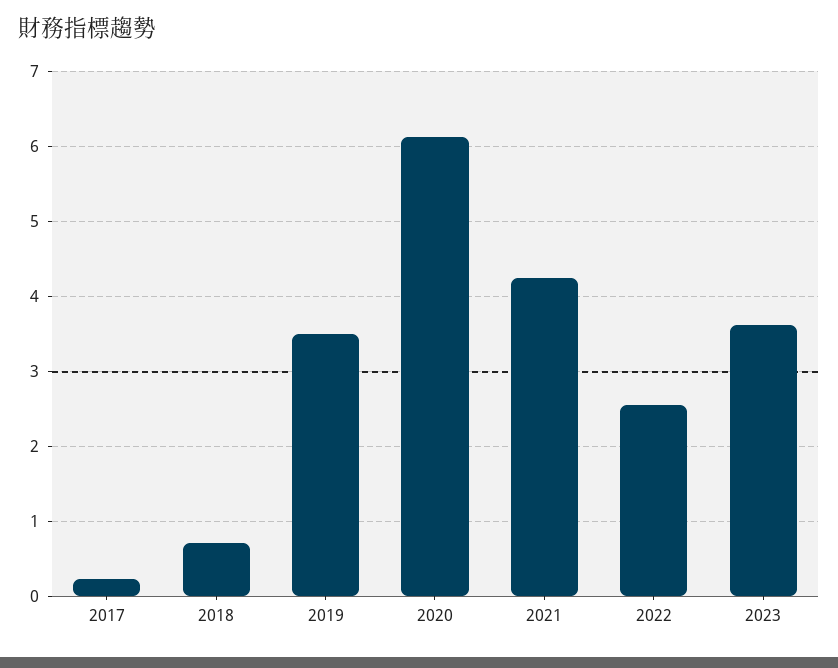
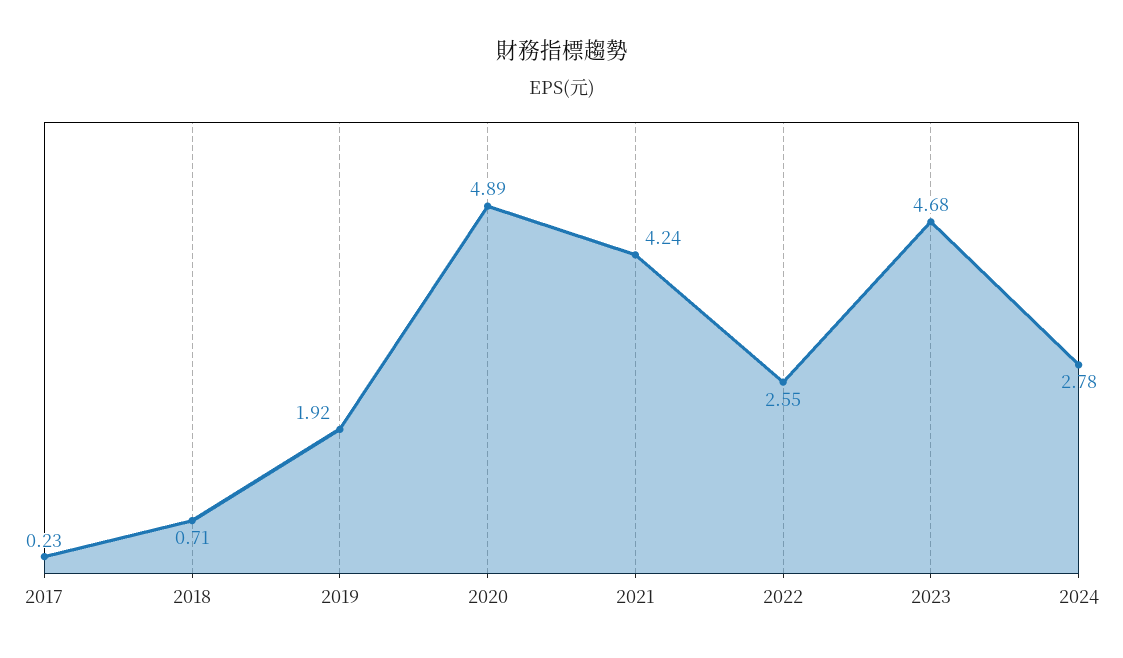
2019: 3.5 -> 1.92
2020: 6.1 -> 4.89
2023: 3.6 -> 4.68
2024: none -> 2.78

